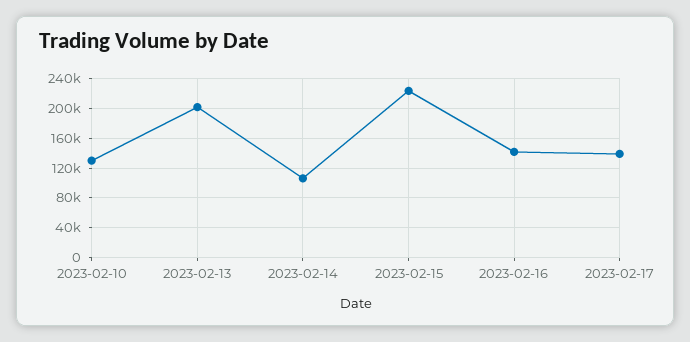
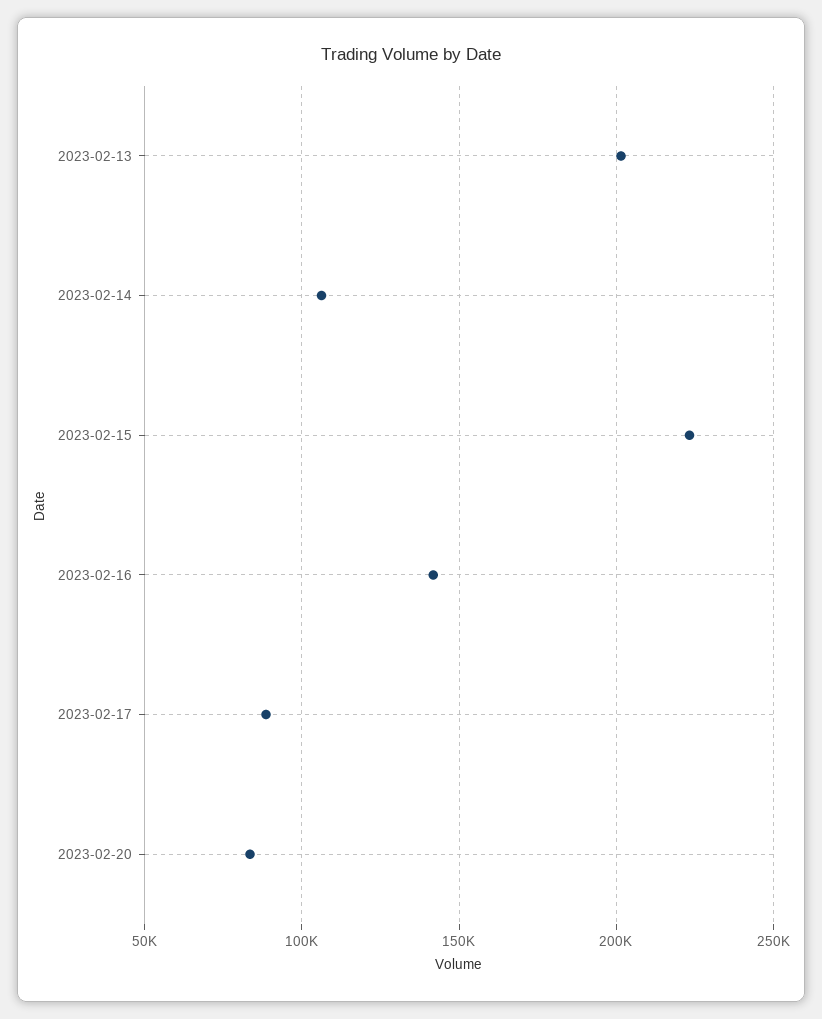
2023-02-10: 130000 -> none
2023-02-17: 140000 -> 90000
2023-02-20: none -> 85000

